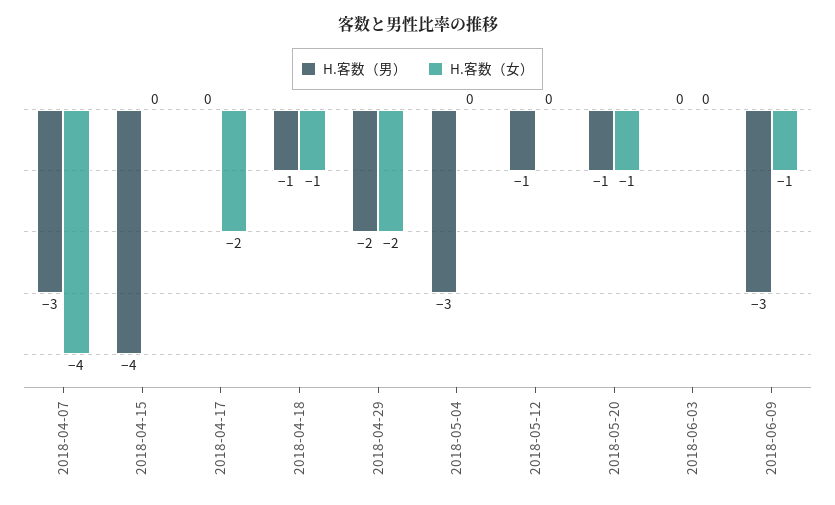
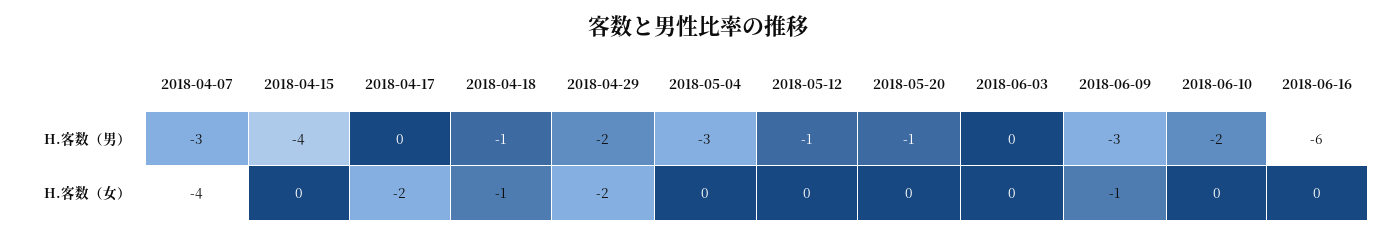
H.客数（女）, 2018-05-20: -1 -> 0
H.客数（男）, 2018-06-10: none -> -2
H.客数（男）, 2018-06-16: none -> -6
H.客数（女）, 2018-06-10: none -> 0
H.客数（女）, 2018-06-16: none -> 0

